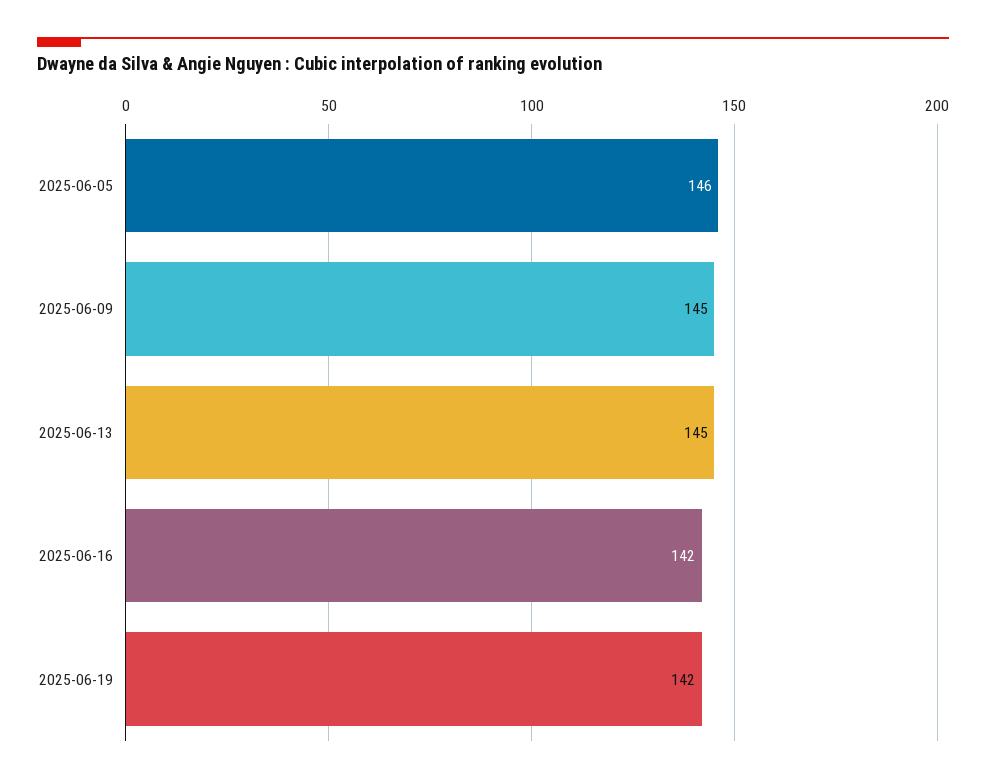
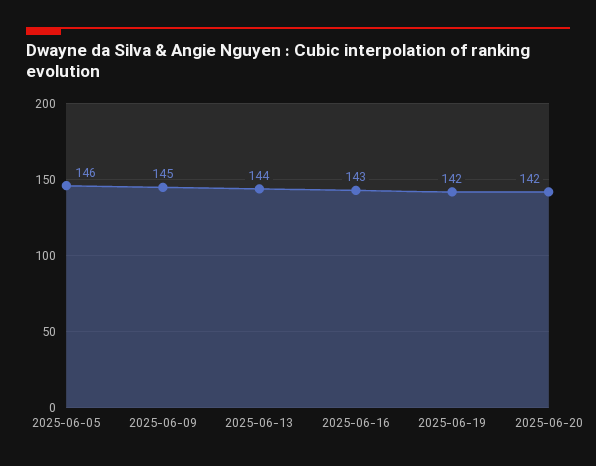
2025-06-13: 145 -> 144
2025-06-16: 142 -> 143
2025-06-20: none -> 142

